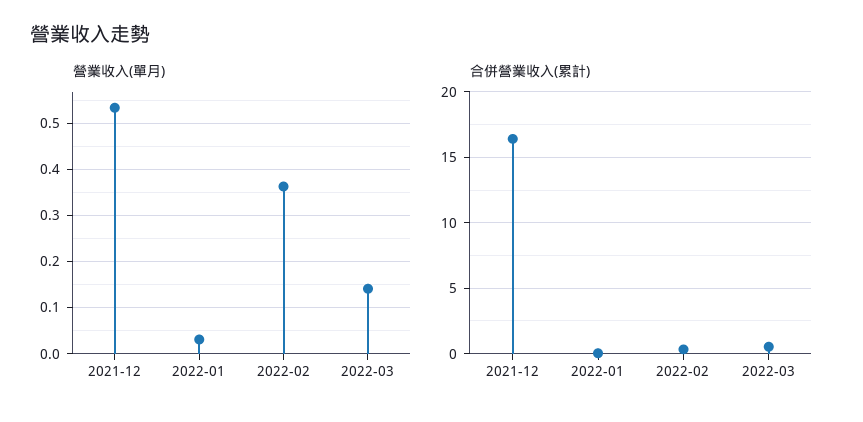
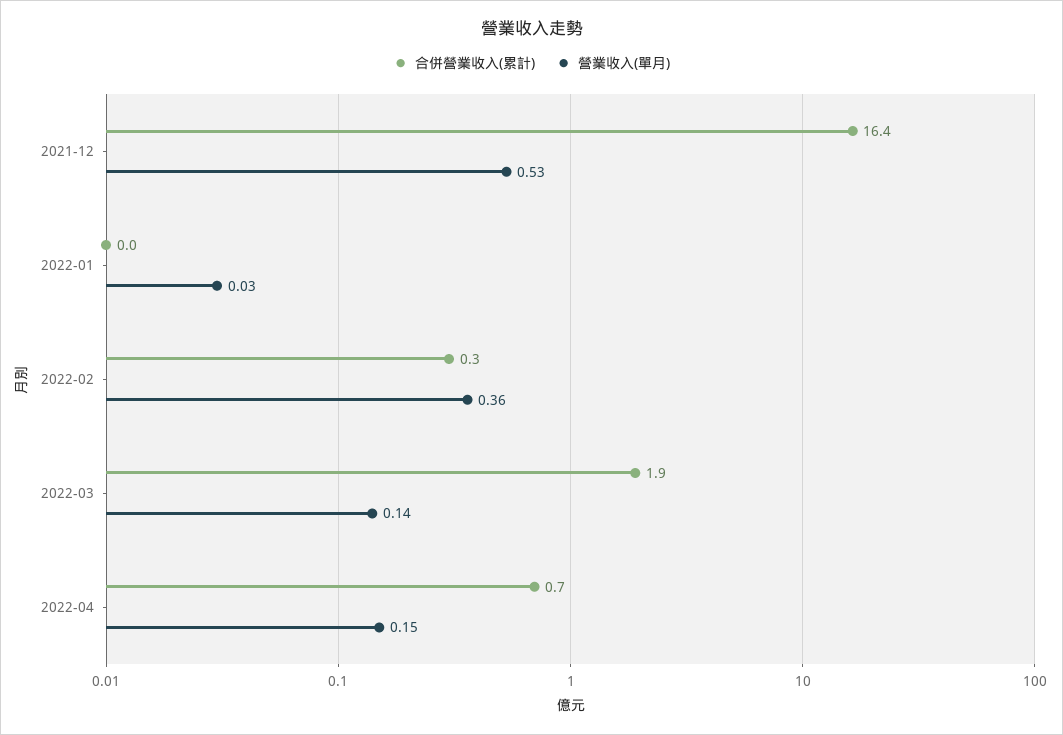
合併營業收入(累計), 2022-03: 0.5 -> 1.9
合併營業收入(累計), 2022-04: none -> 0.7
營業收入(單月), 2022-04: none -> 0.15

